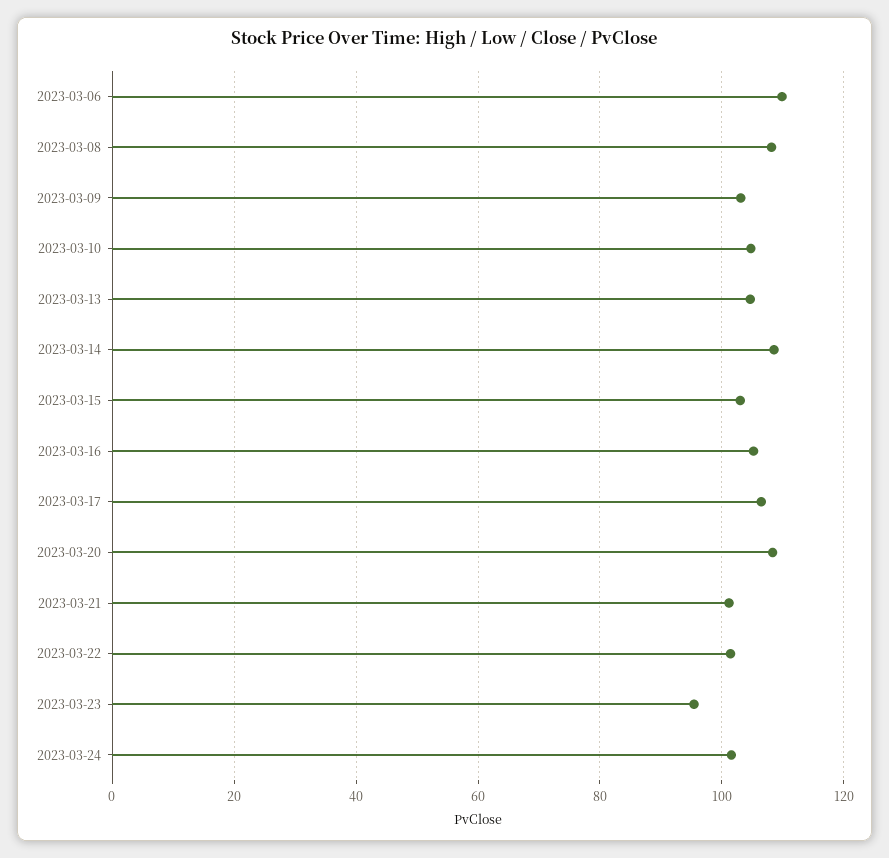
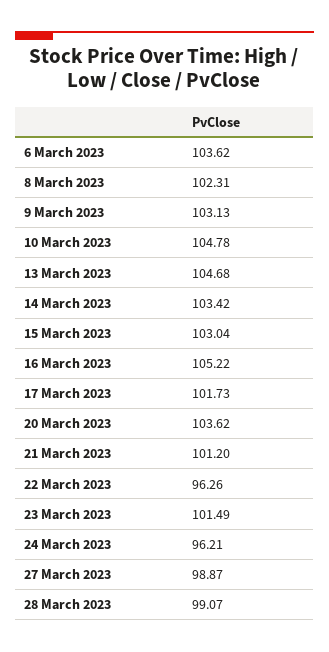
2023-03-06: 110 -> 103.62
2023-03-08: 108 -> 102.31
2023-03-14: 108 -> 103.42
2023-03-17: 106 -> 101.73
2023-03-20: 108 -> 103.62
2023-03-22: 102 -> 96.26
2023-03-23: 96 -> 101.49
2023-03-24: 102 -> 96.21
27 March 2023: none -> 98.87
28 March 2023: none -> 99.07

